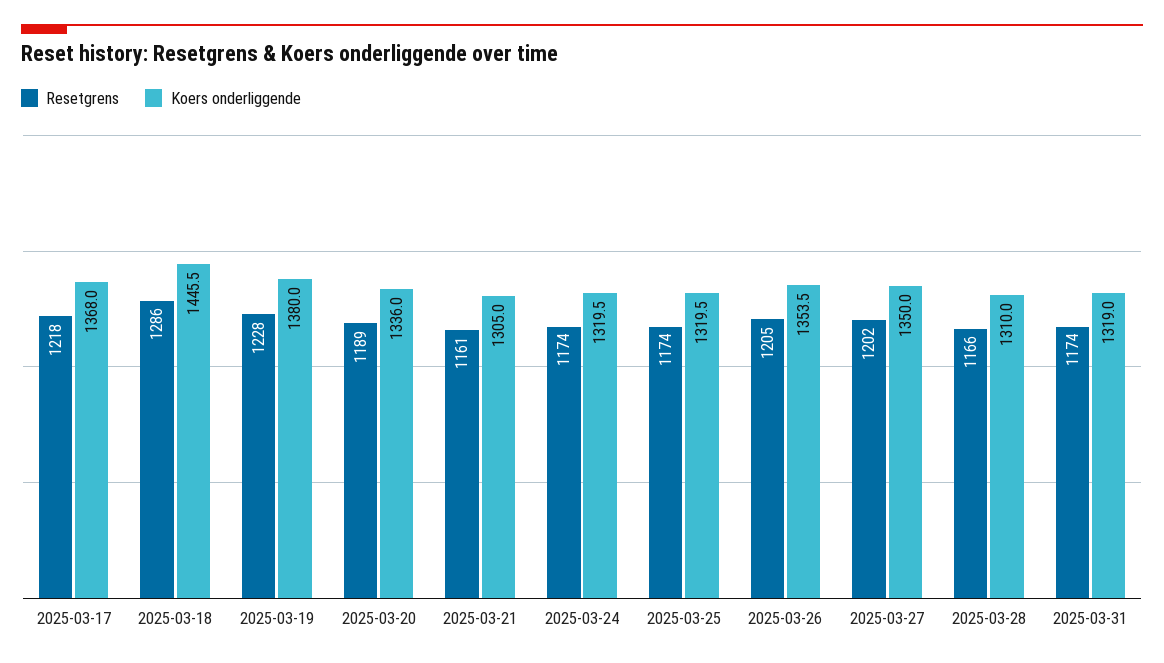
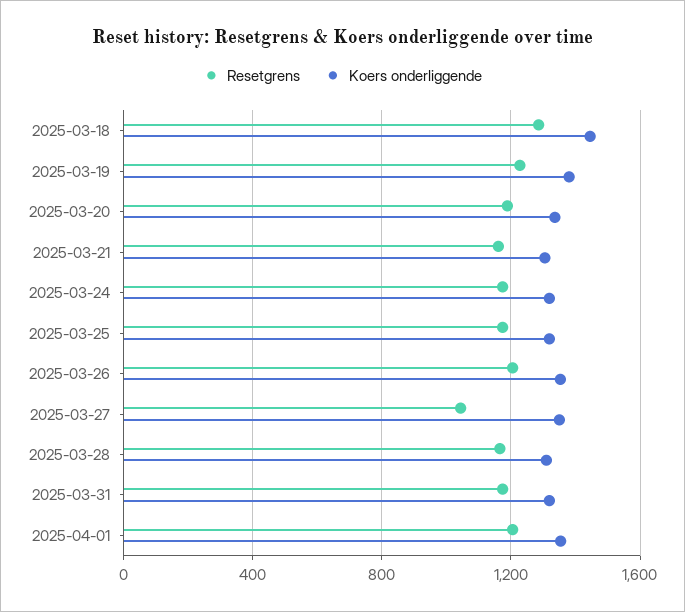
Resetgrens, 2025-03-17: 1218 -> none
Koers onderliggende, 2025-03-17: 1368 -> none
Resetgrens, 2025-03-27: 1202 -> 1050
Resetgrens, 2025-04-01: none -> 1200
Koers onderliggende, 2025-04-01: none -> 1350

